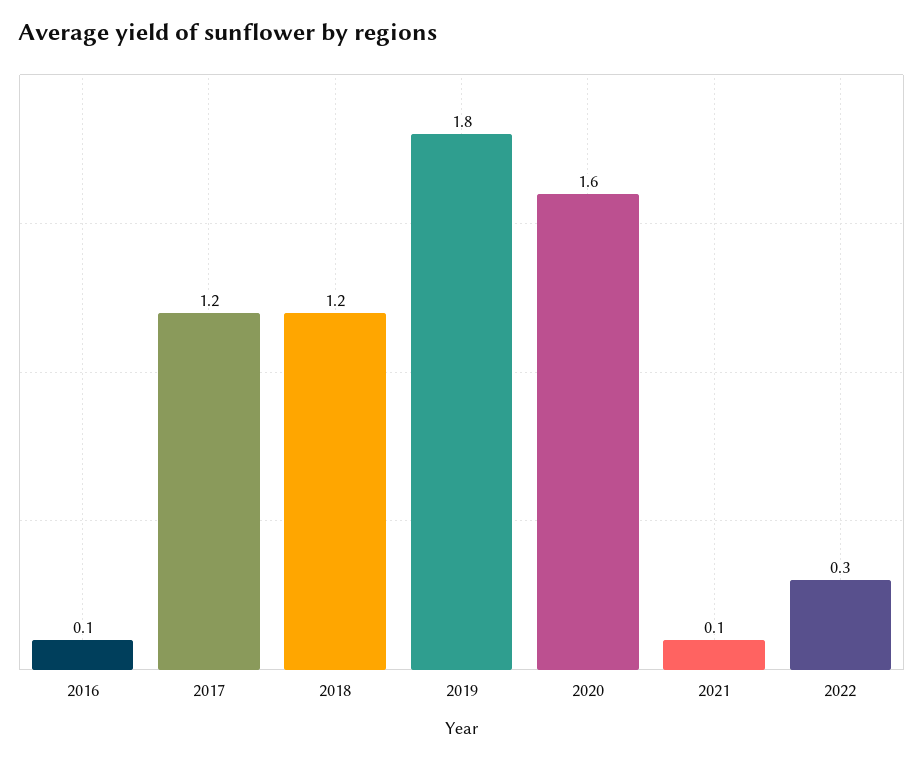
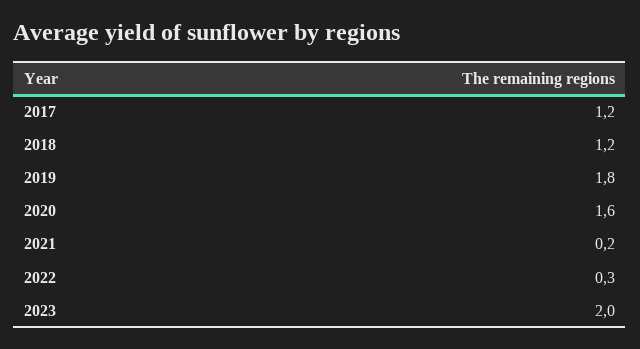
2016: 0.1 -> none
2021: 0.1 -> 0.2
2023: none -> 2

